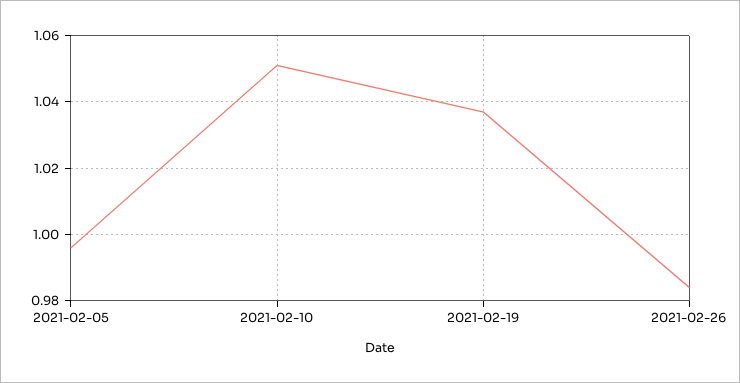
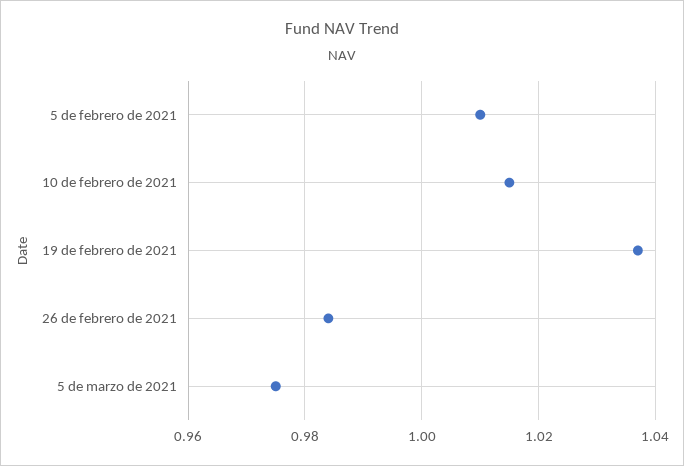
2021-02-05: 0.995 -> 1.01
2021-02-10: 1.05 -> 1.015
5 de marzo de 2021: none -> 0.975

